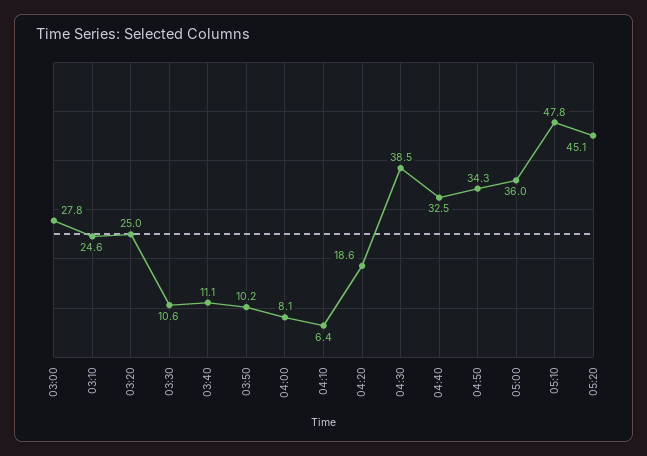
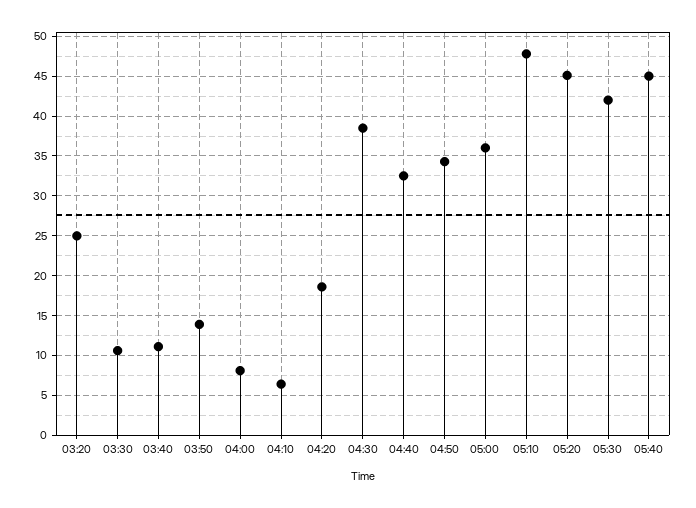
03:00: 27.8 -> none
03:10: 24.6 -> none
03:50: 10.2 -> 14
05:30: none -> 42
05:40: none -> 45

